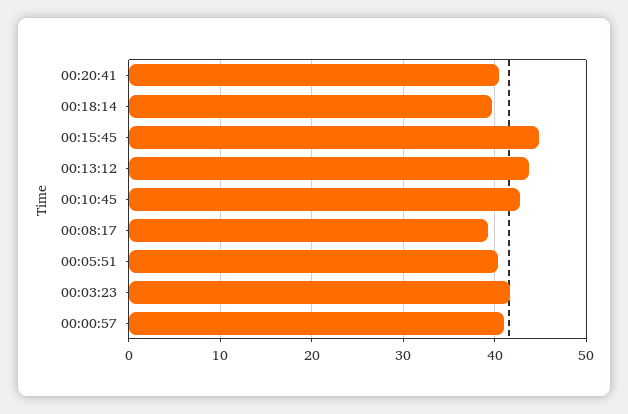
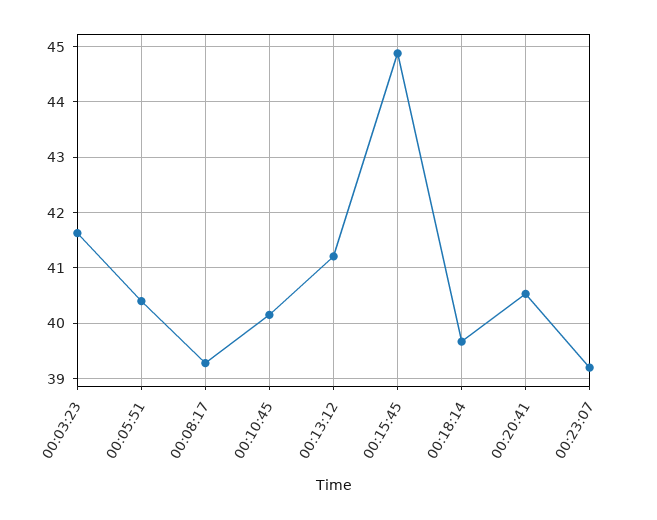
00:13:12: 44 -> 41.2
00:10:45: 43 -> 40.2
00:00:57: 41 -> none
00:23:07: none -> 39.2

